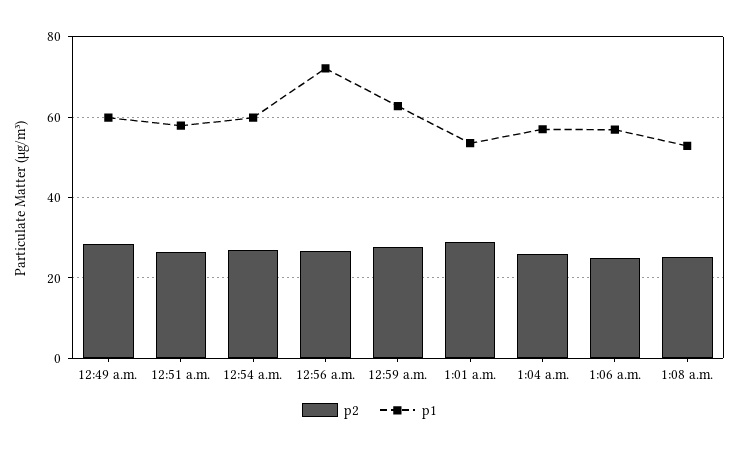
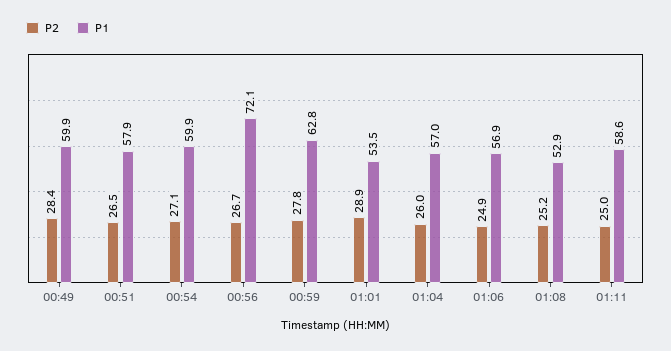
p2, 01:11: none -> 25
p1, 01:11: none -> 58.6

